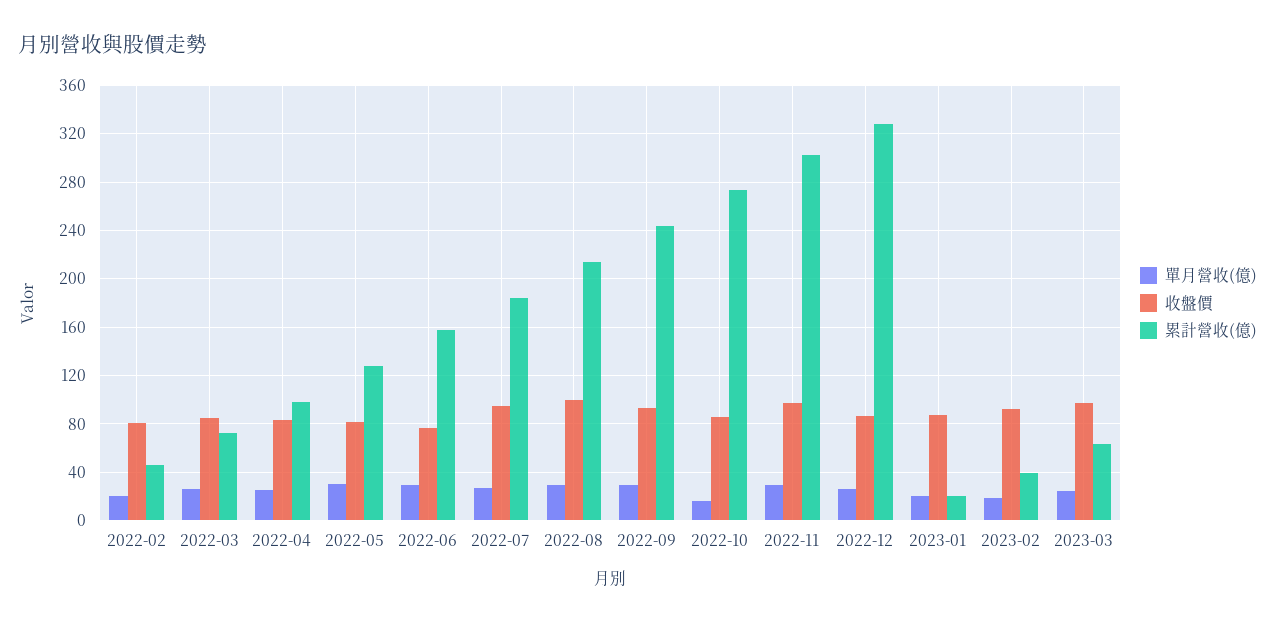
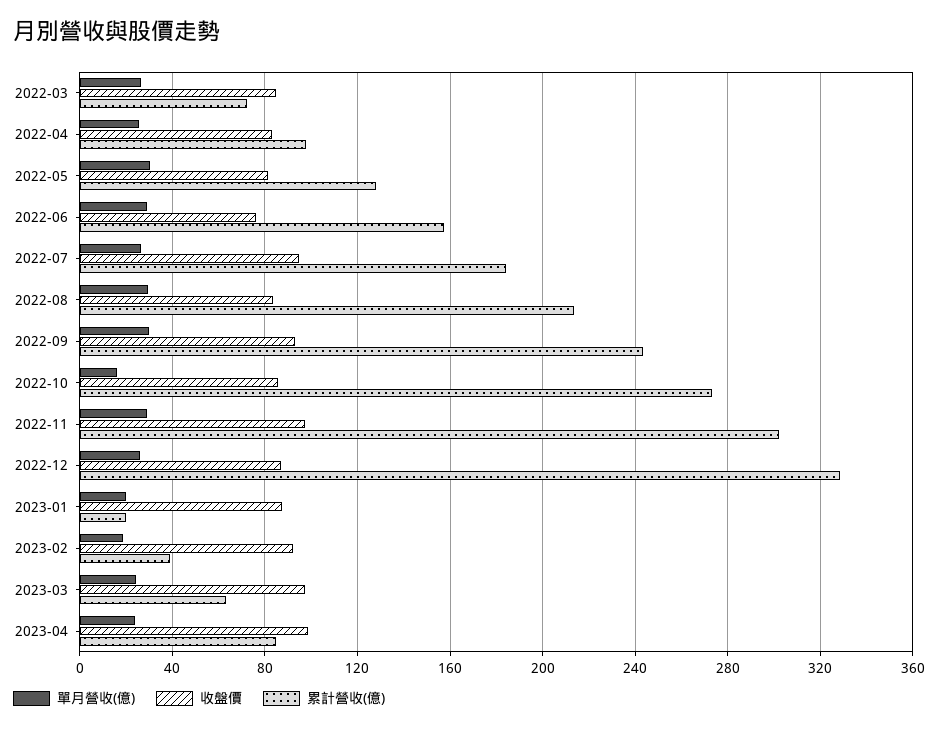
單月營收(億), 2022-02: 20 -> none
收盤價, 2022-02: 80 -> none
累計營收(億), 2022-02: 45 -> none
收盤價, 2022-08: 100 -> 85
單月營收(億), 2023-04: none -> 25
收盤價, 2023-04: none -> 100
累計營收(億), 2023-04: none -> 85

